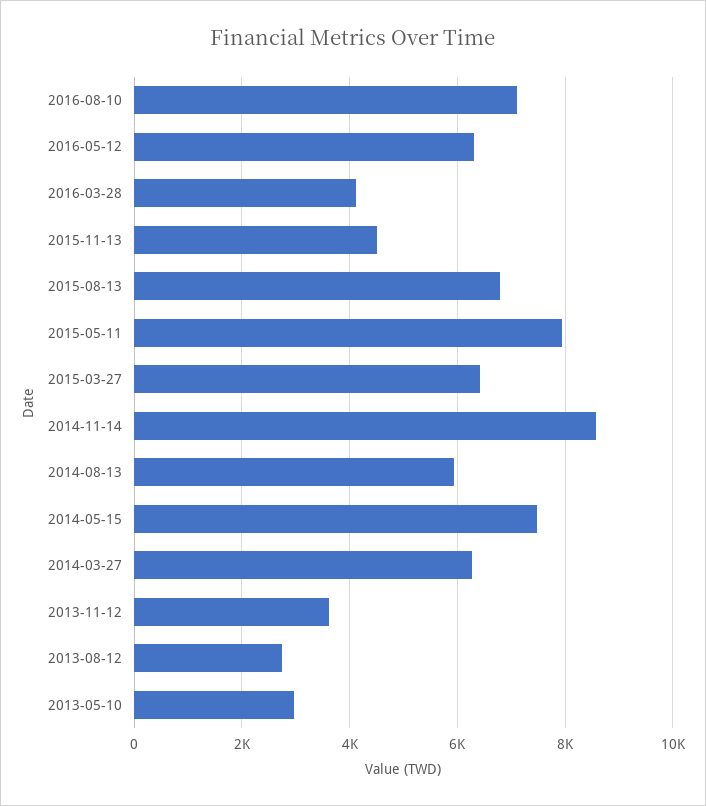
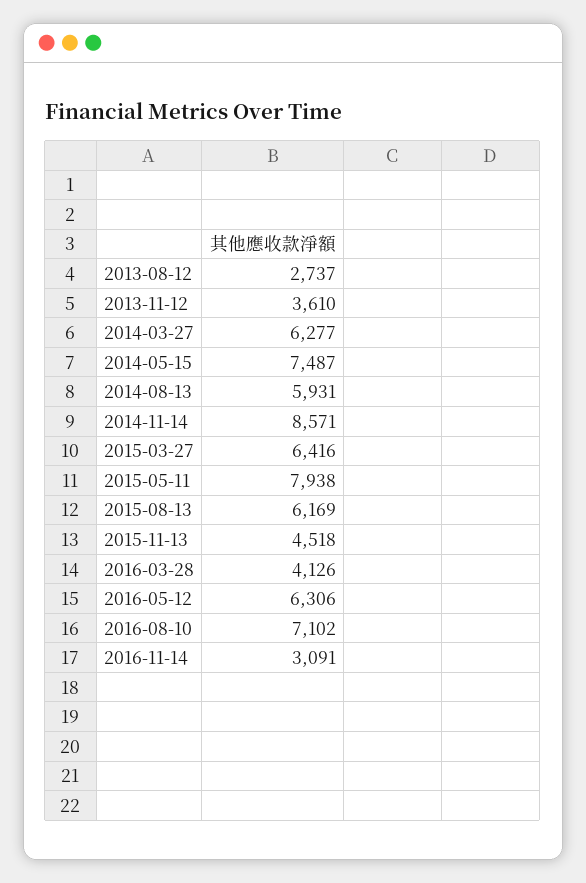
2015-08-13: 6800 -> 6169
2013-05-10: 3000 -> none
2016-11-14: none -> 3091

